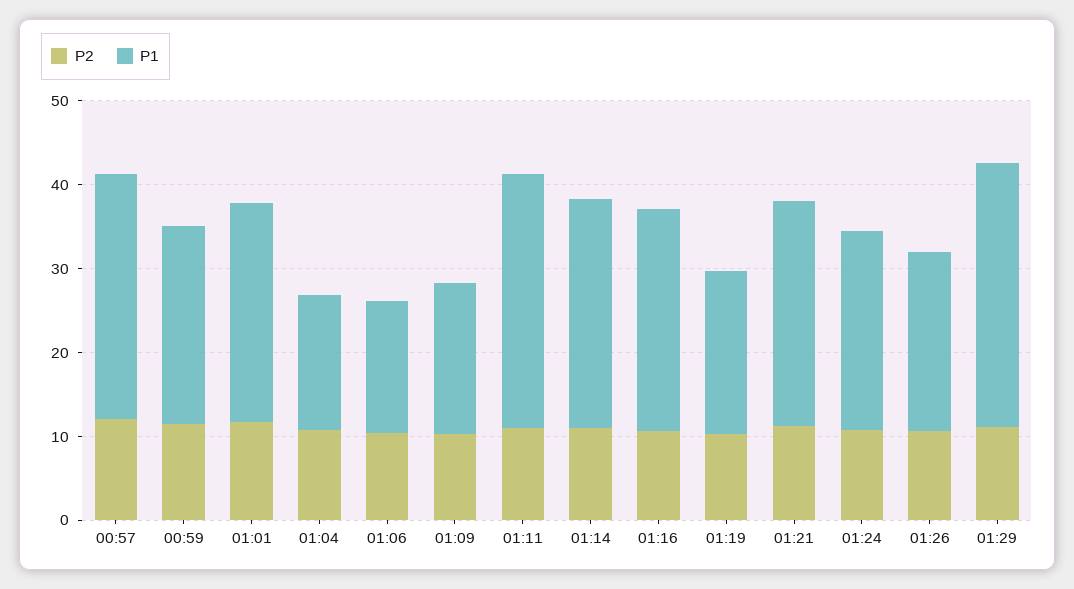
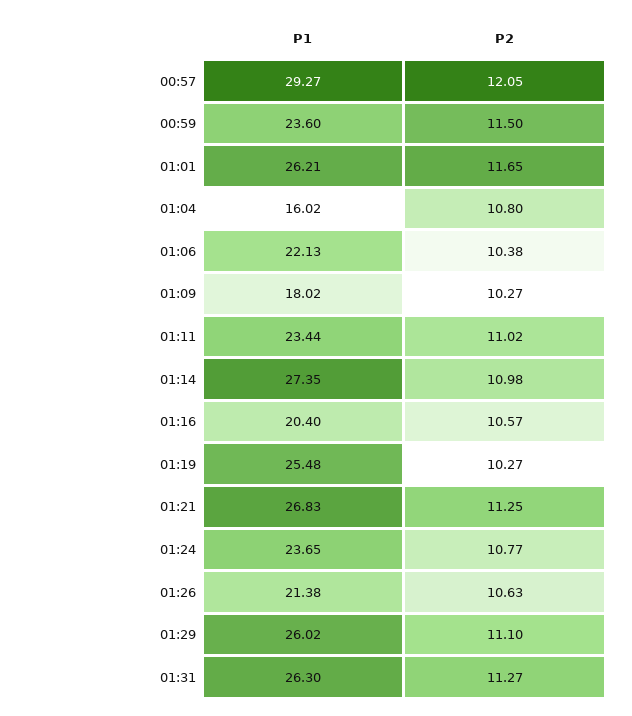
P1, 01:06: 16 -> 22.13
P1, 01:11: 30 -> 23.44
P1, 01:16: 26 -> 20.4
P1, 01:19: 20 -> 25.48
P1, 01:29: 32 -> 26.02
P1, 01:31: none -> 26.3
P2, 01:31: none -> 11.27

